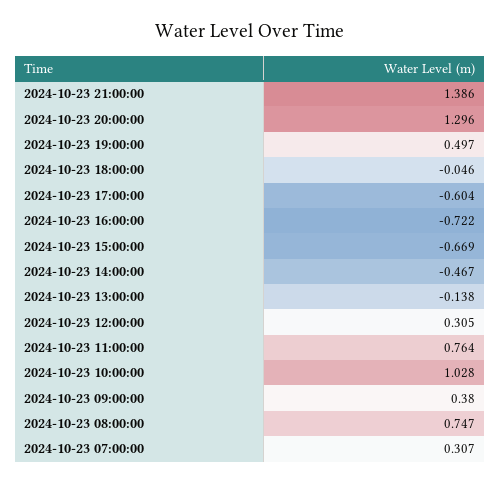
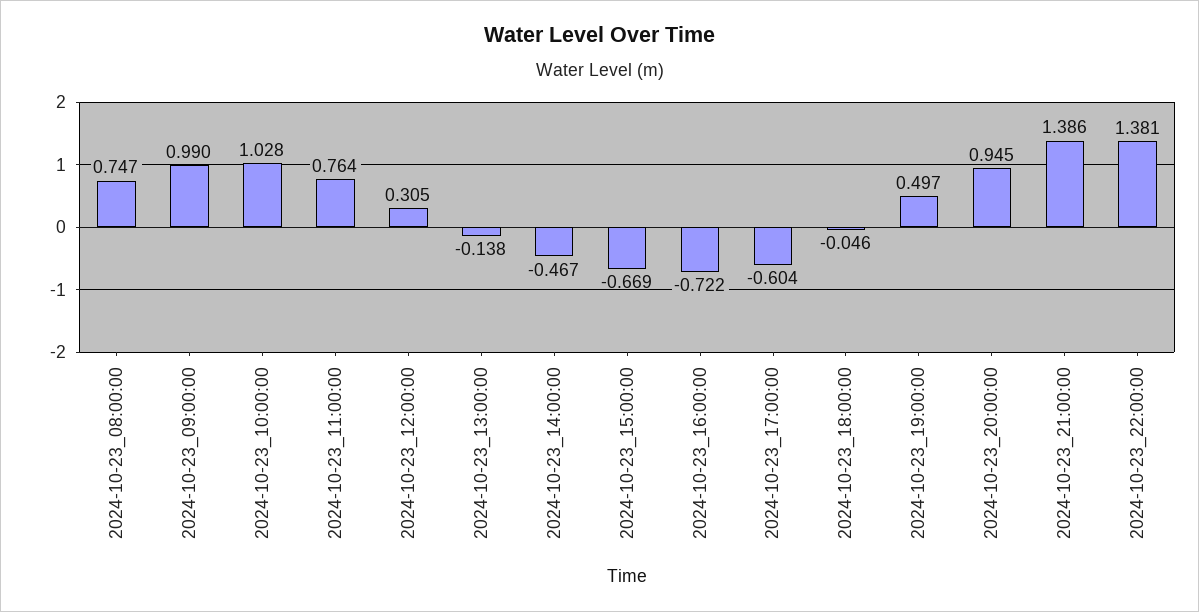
2024-10-23 20:00:00: 1.296 -> 0.945
2024-10-23 09:00:00: 0.38 -> 0.99
2024-10-23 07:00:00: 0.307 -> none
2024-10-23_22:00:00: none -> 1.381

